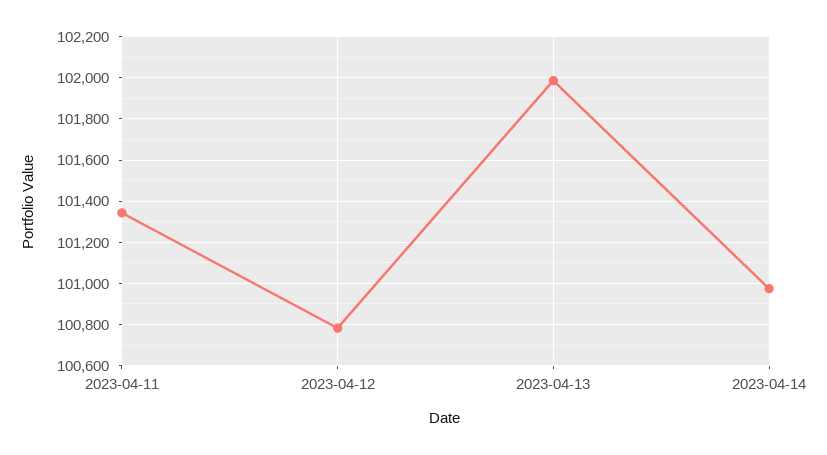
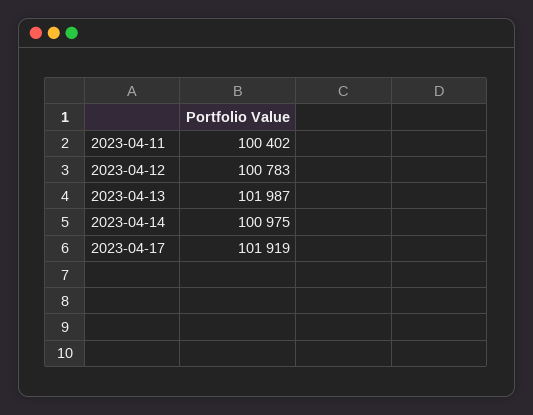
2023-04-11: 101350 -> 100402
2023-04-17: none -> 101919

